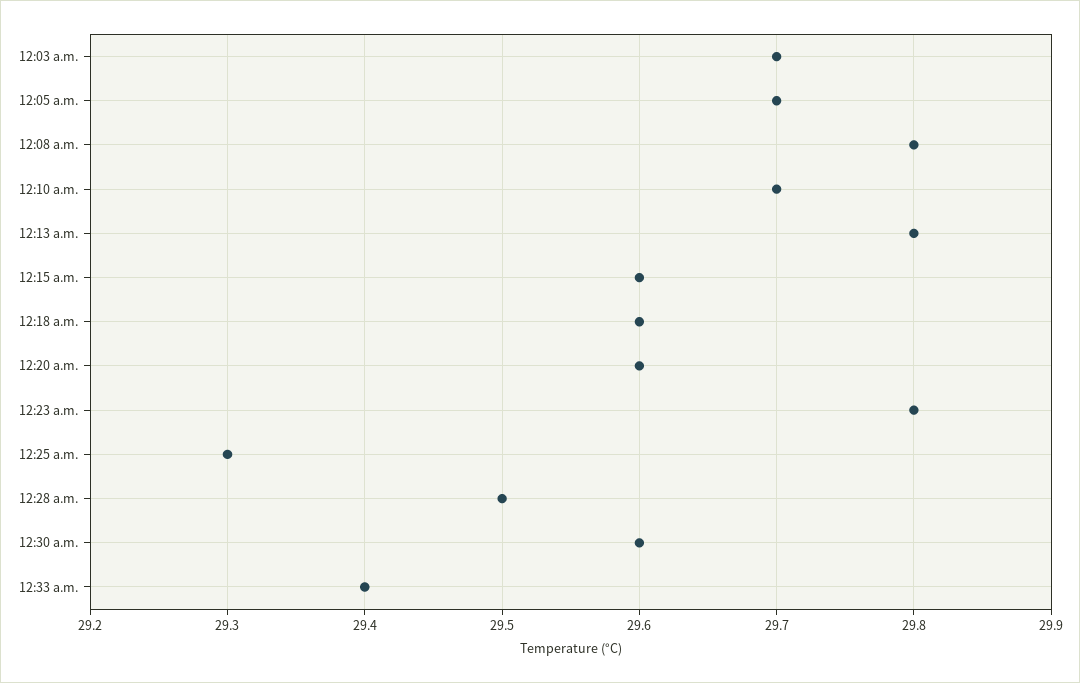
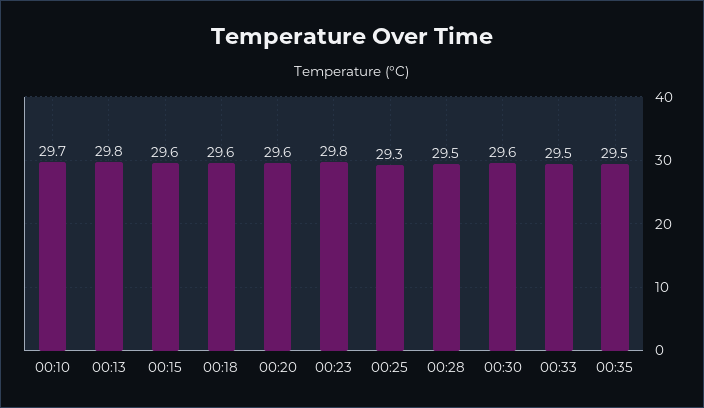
12:03 a.m.: 29.7 -> none
12:05 a.m.: 29.7 -> none
12:08 a.m.: 29.8 -> none
12:33 a.m.: 29.4 -> 29.5
00:35: none -> 29.5

